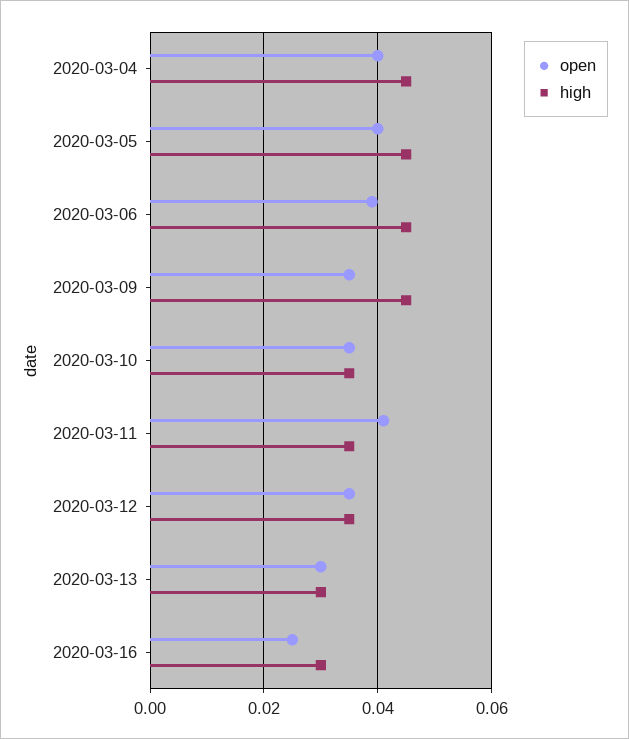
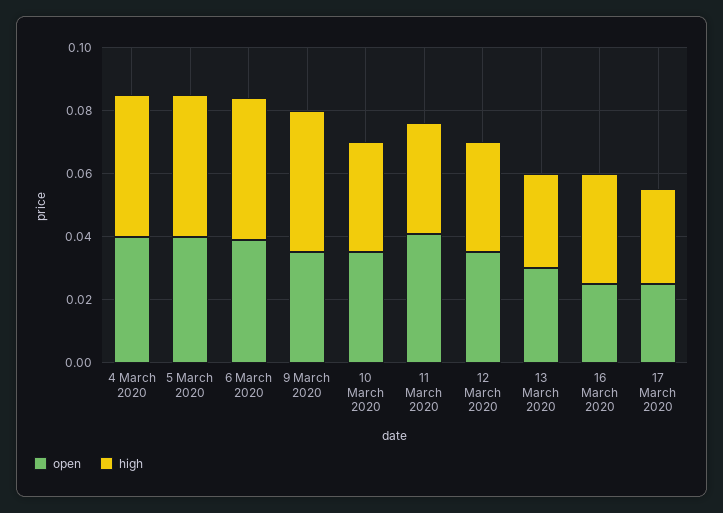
high, 2020-03-16: 0.03 -> 0.035
open, 17 March 2020: none -> 0.025
high, 17 March 2020: none -> 0.03

